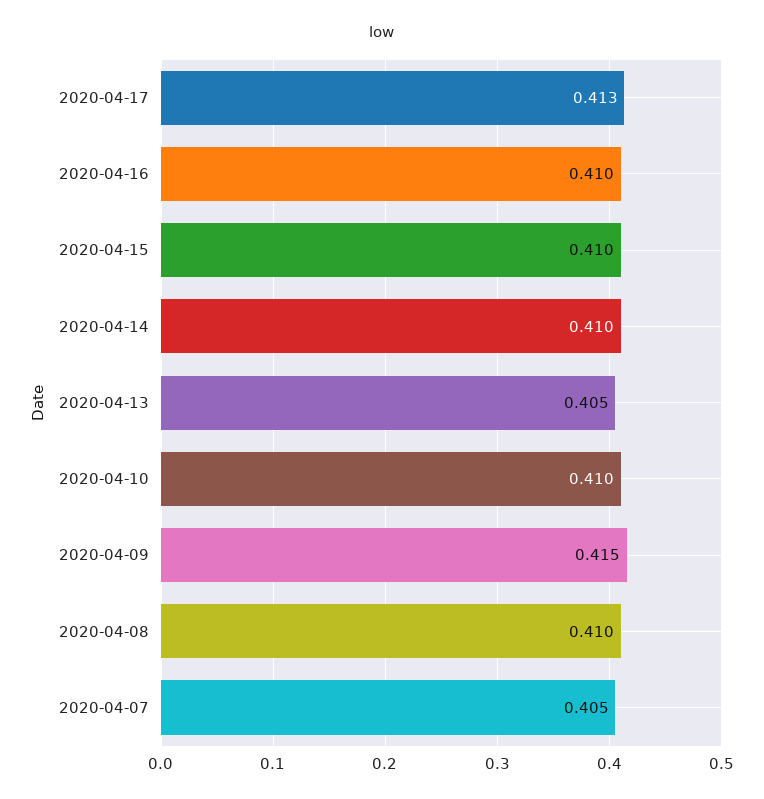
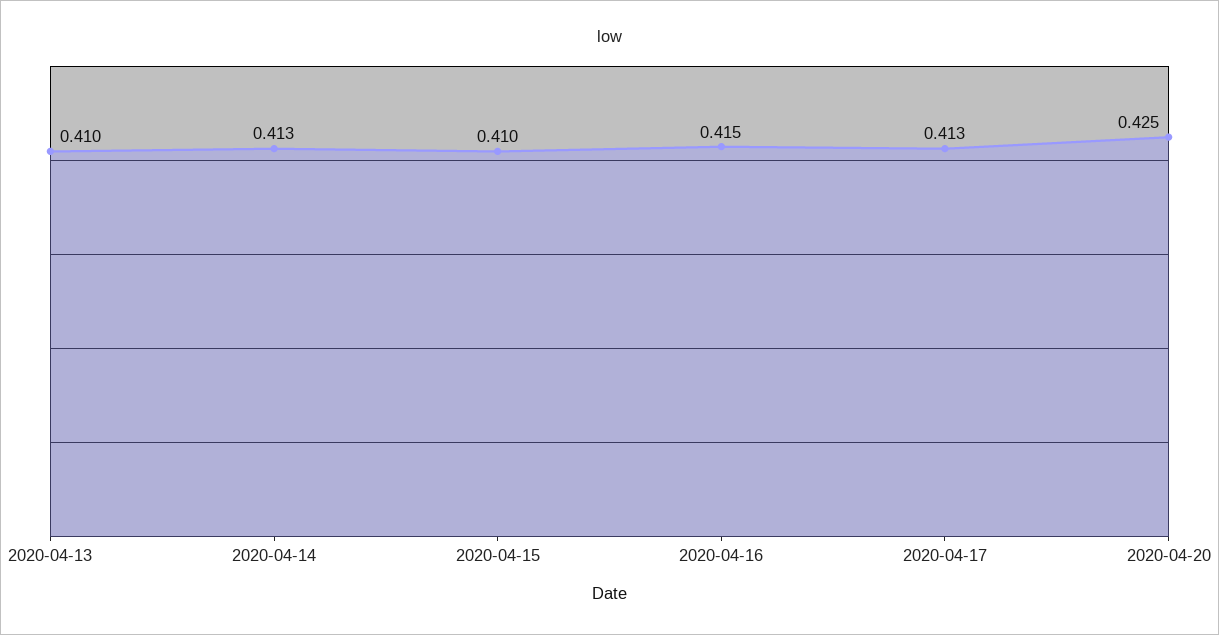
2020-04-16: 0.41 -> 0.415
2020-04-14: 0.41 -> 0.413
2020-04-13: 0.405 -> 0.41
2020-04-10: 0.41 -> none
2020-04-09: 0.415 -> none
2020-04-08: 0.41 -> none
2020-04-07: 0.405 -> none
2020-04-20: none -> 0.425

